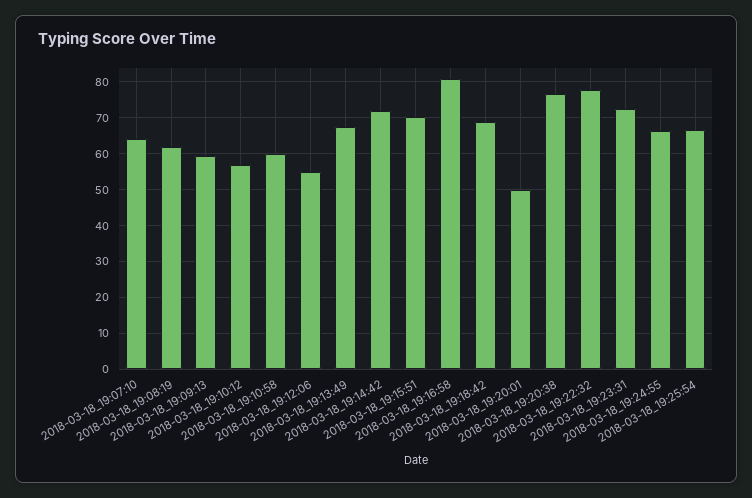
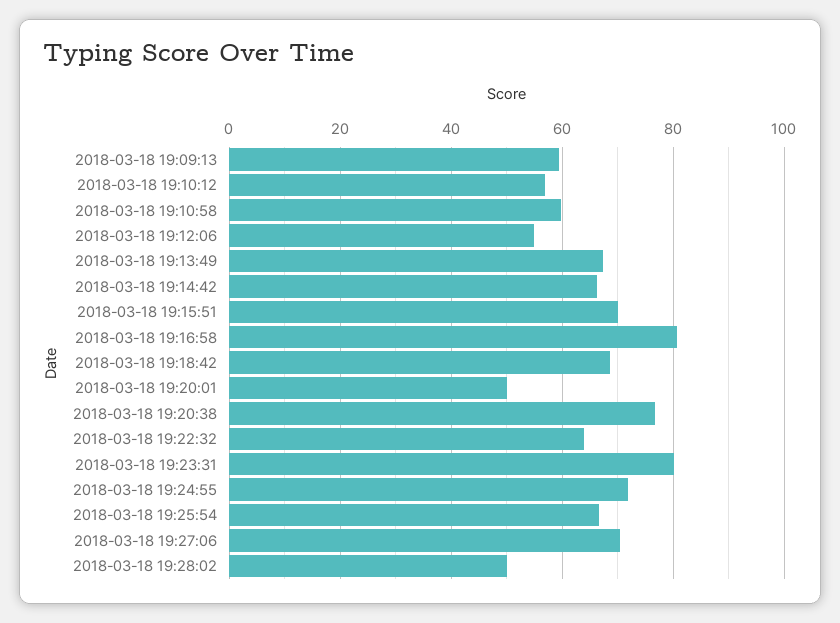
2018-03-18_19:07:10: 64 -> none
2018-03-18_19:08:19: 62 -> none
2018-03-18_19:14:42: 72 -> 66
2018-03-18_19:22:32: 78 -> 64
2018-03-18_19:23:31: 72 -> 80
2018-03-18_19:24:55: 66 -> 72
2018-03-18 19:27:06: none -> 70
2018-03-18 19:28:02: none -> 50

